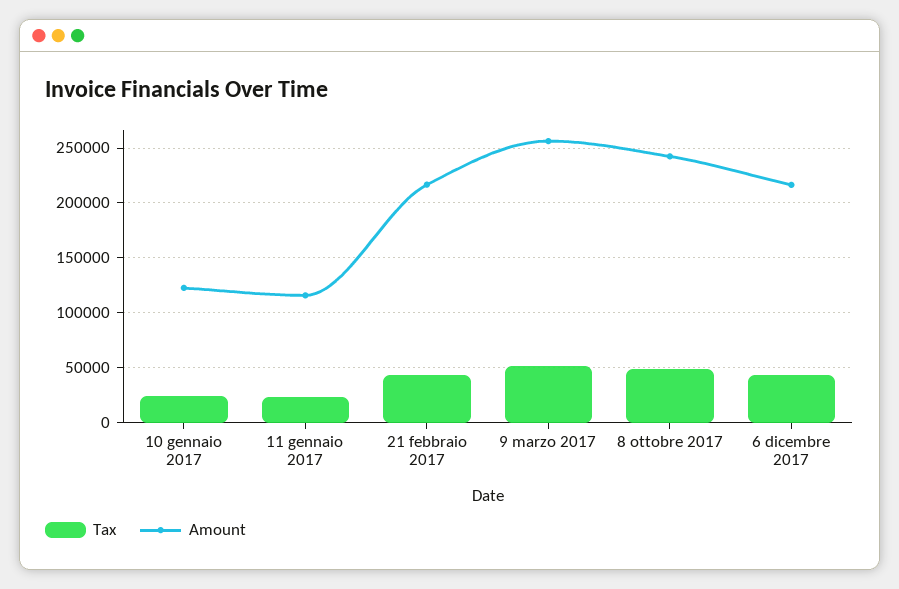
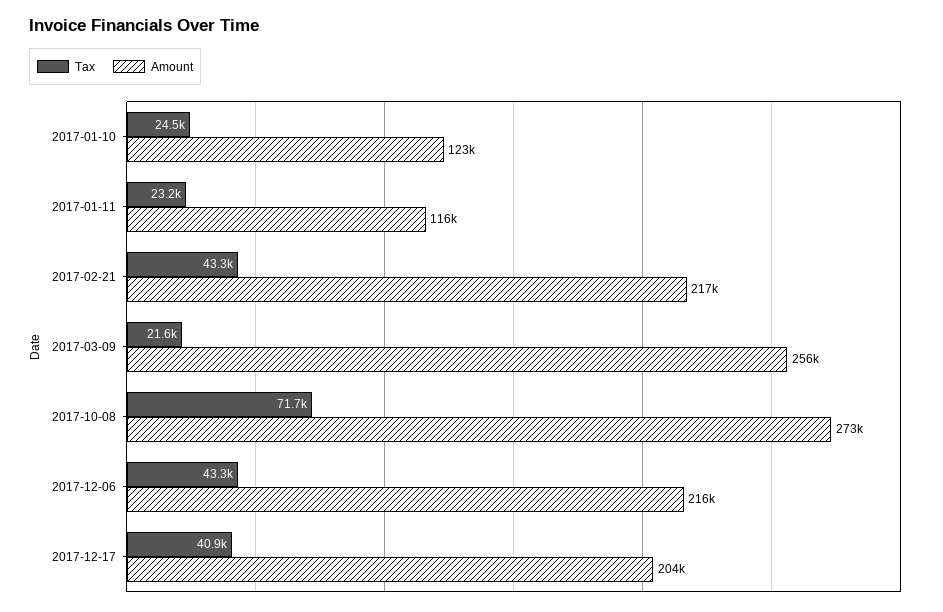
Tax, 9 marzo 2017: 50000 -> 21600
Tax, 8 ottobre 2017: 50000 -> 71700
Amount, 8 ottobre 2017: 240000 -> 273000
Tax, 2017-12-17: none -> 40900
Amount, 2017-12-17: none -> 204000

